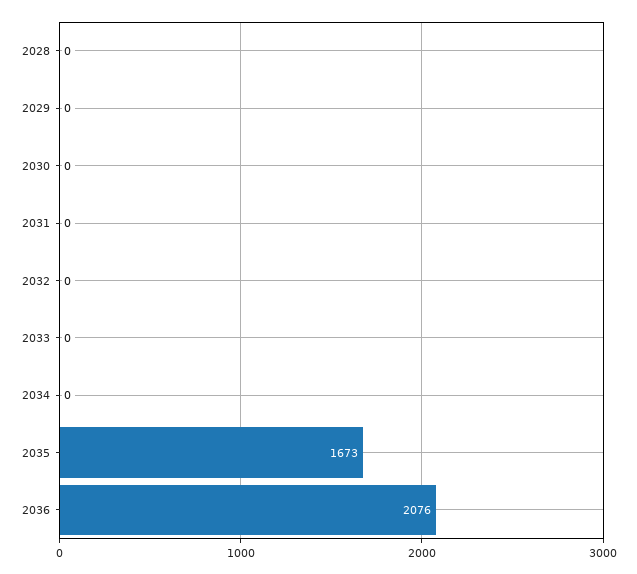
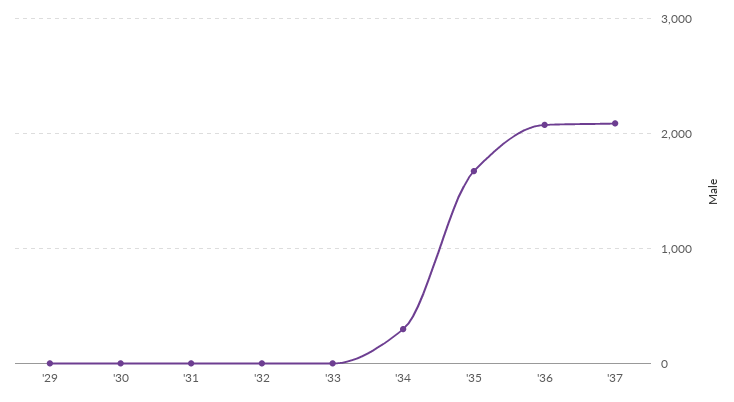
2028: 0 -> none
2034: 0 -> 300
'37: none -> 2100

